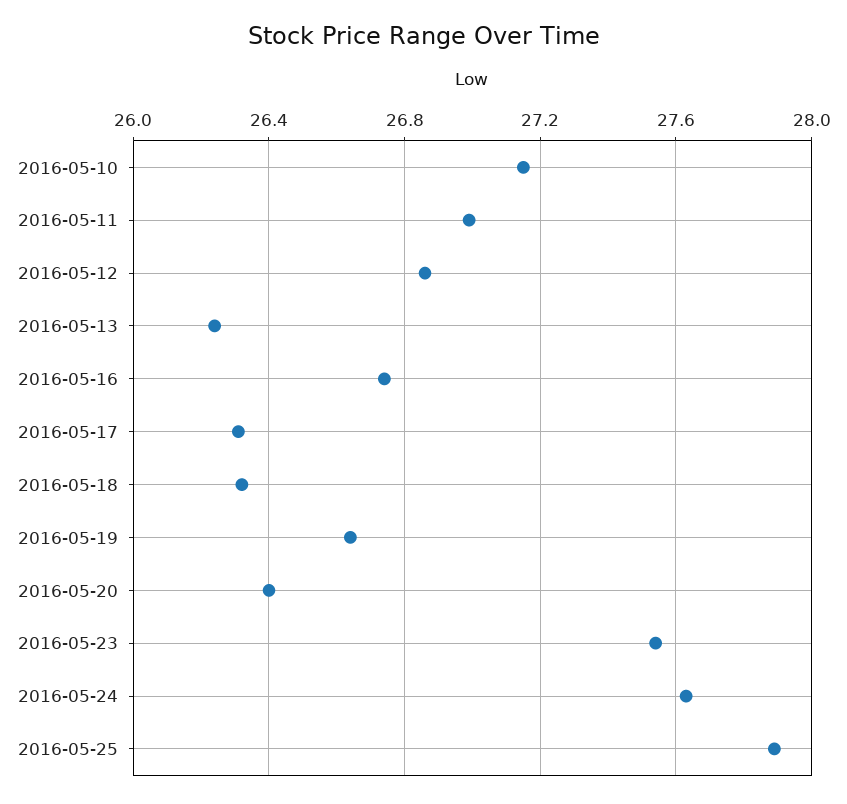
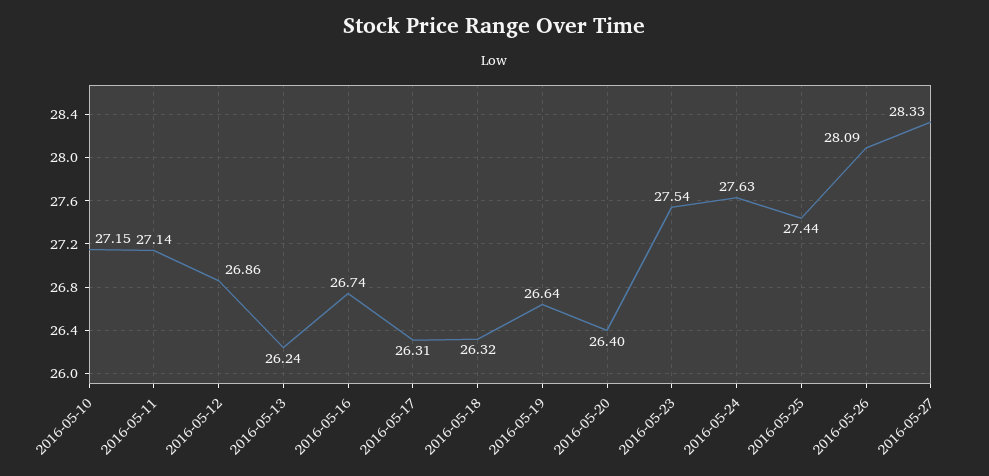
2016-05-11: 27 -> 27.14
2016-05-25: 27.9 -> 27.44
2016-05-26: none -> 28.09
2016-05-27: none -> 28.33

